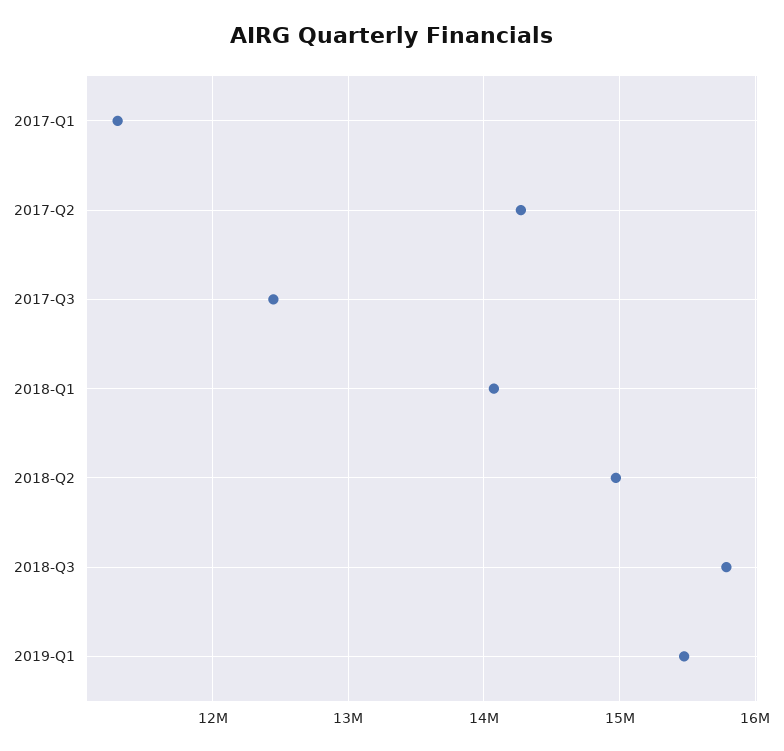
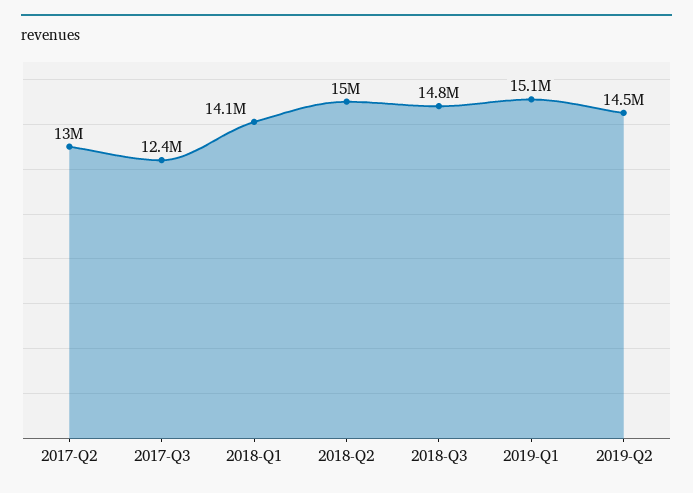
2017-Q1: 11300000 -> none
2017-Q2: 14300000 -> 13000000
2018-Q3: 15800000 -> 14800000
2019-Q1: 15500000 -> 15100000
2019-Q2: none -> 14500000

